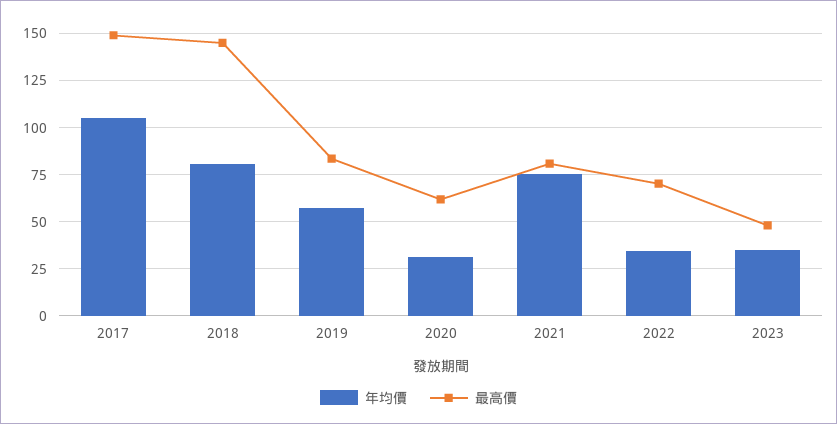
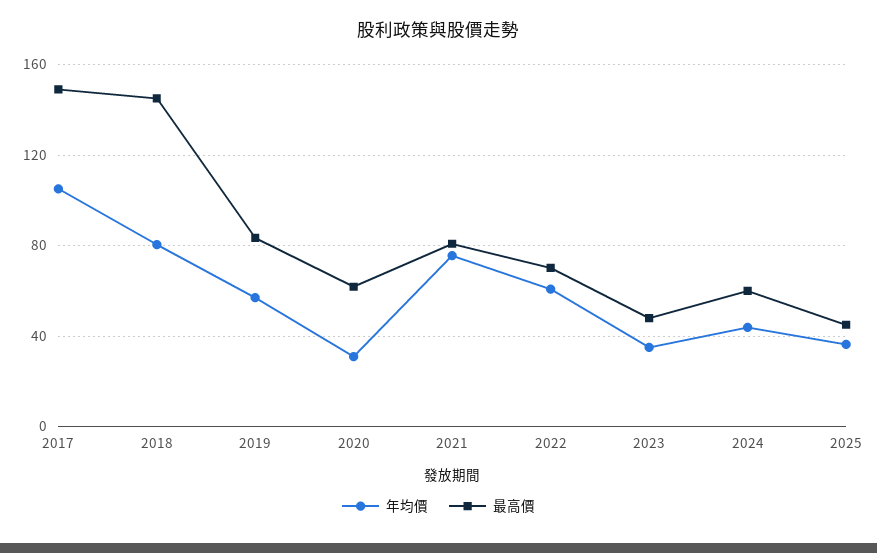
年均價, 2022: 35 -> 60
年均價, 2024: none -> 45
最高價, 2024: none -> 60
年均價, 2025: none -> 35
最高價, 2025: none -> 45

